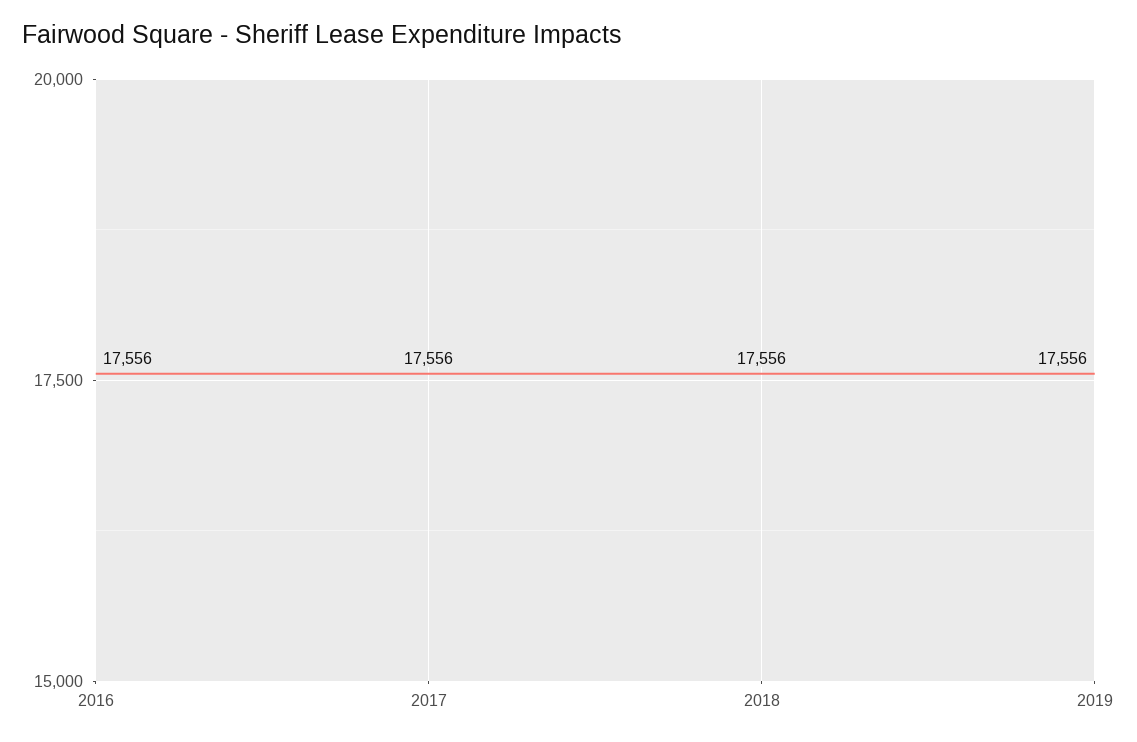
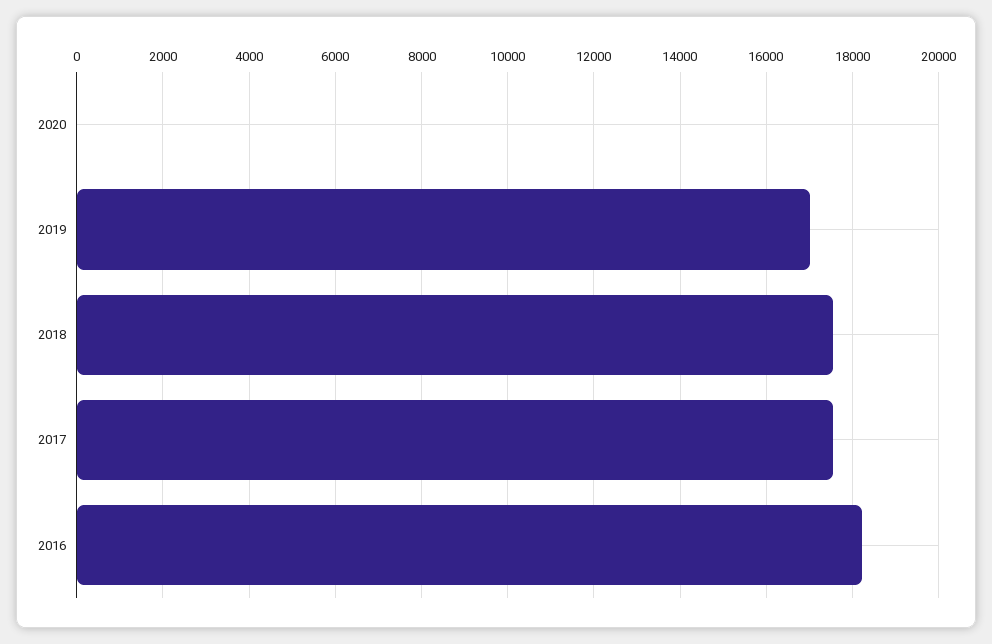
2016: 17556 -> 18200
2019: 17556 -> 17000
2020: none -> 0

